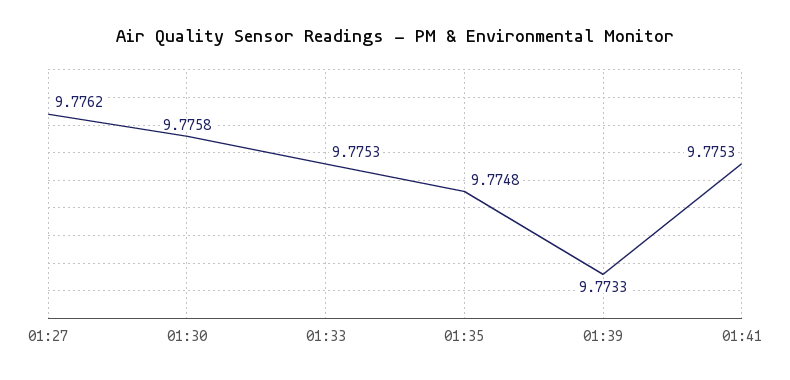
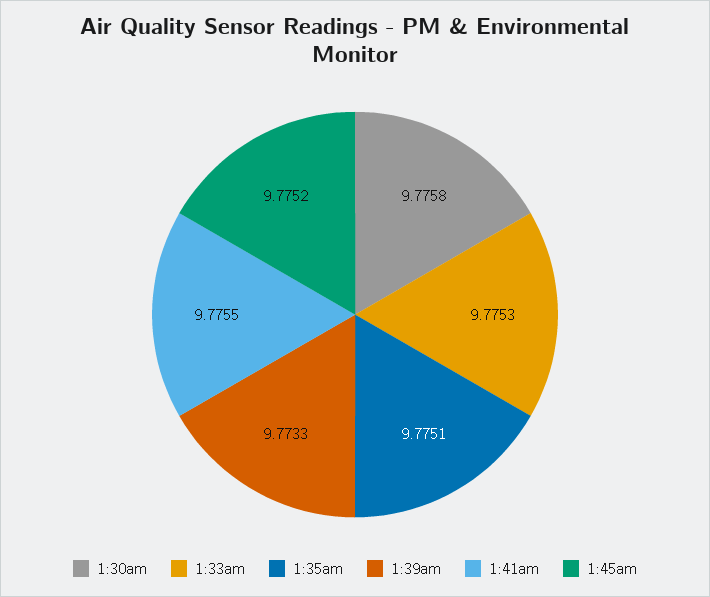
01:27: 9.7762 -> none
01:35: 9.7748 -> 9.7751
01:41: 9.7753 -> 9.7755
1:45am: none -> 9.7752

